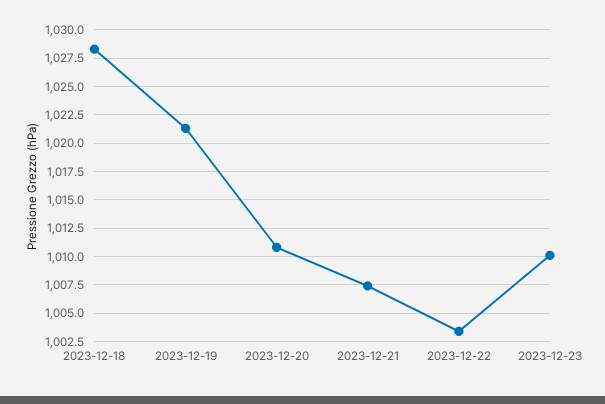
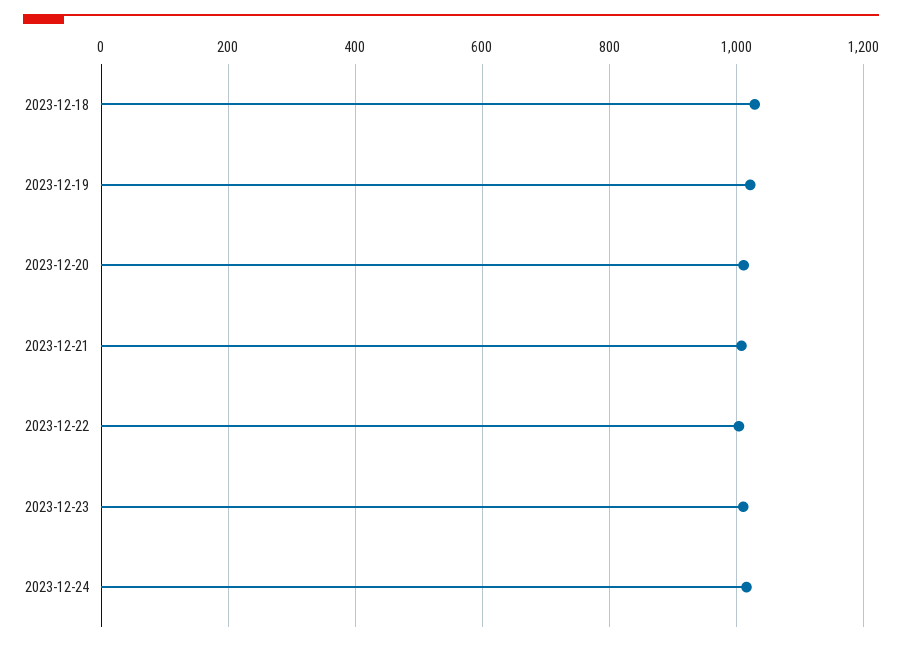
2023-12-24: none -> 1020

